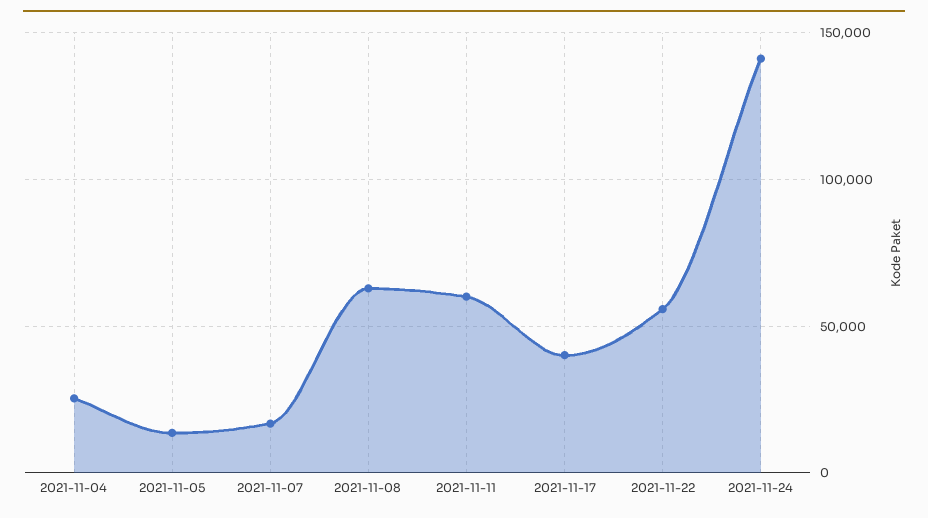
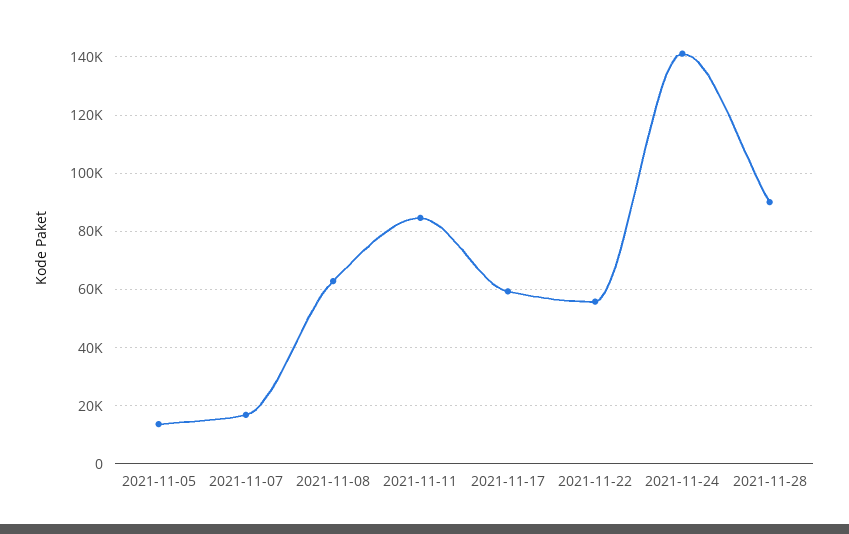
2021-11-04: 25000 -> none
2021-11-11: 60000 -> 85000
2021-11-17: 40000 -> 60000
2021-11-28: none -> 90000

